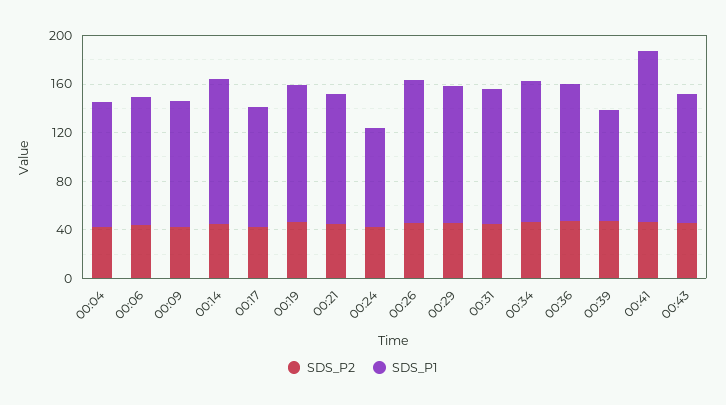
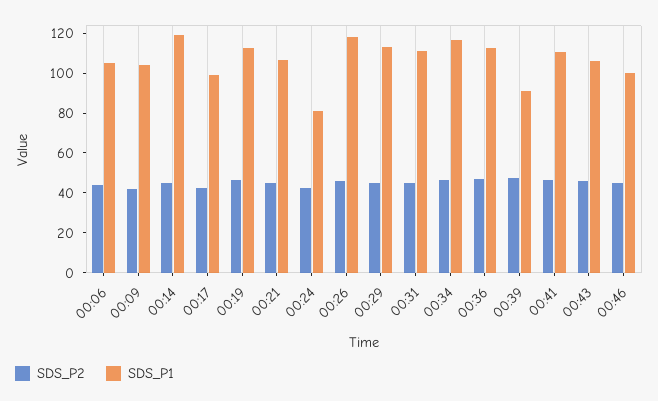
SDS_P2, 00:04: 40 -> none
SDS_P1, 00:04: 100 -> none
SDS_P1, 00:41: 140 -> 110
SDS_P2, 00:46: none -> 45
SDS_P1, 00:46: none -> 100

